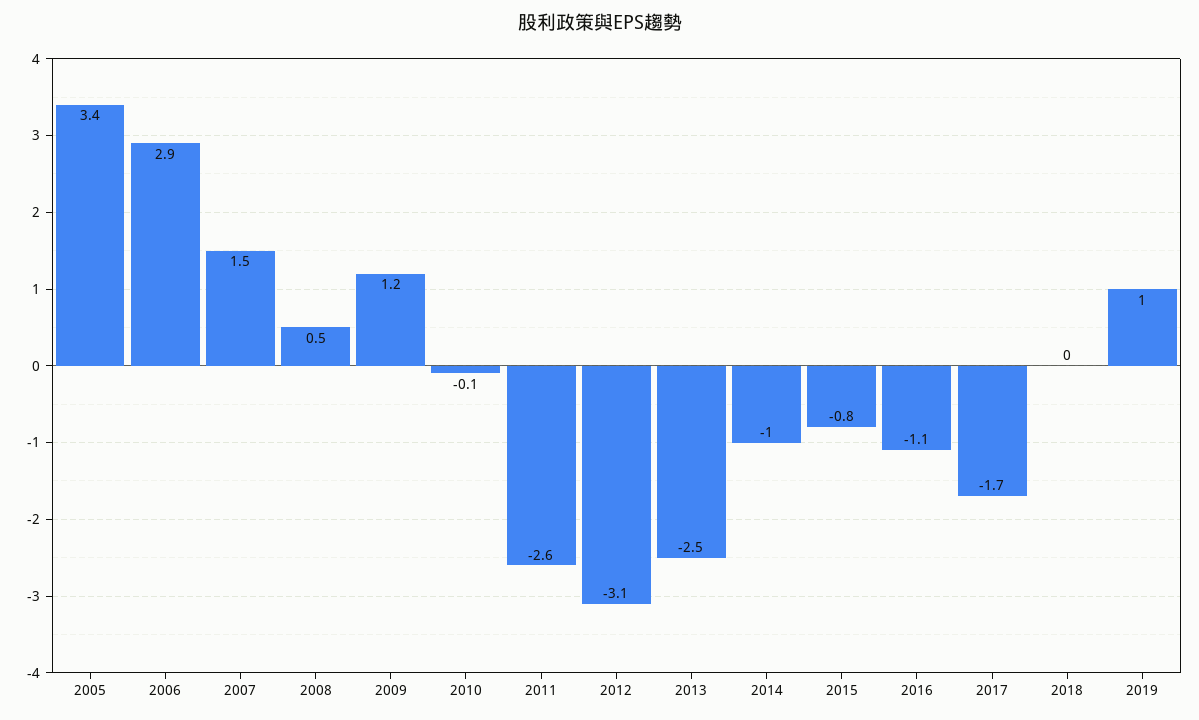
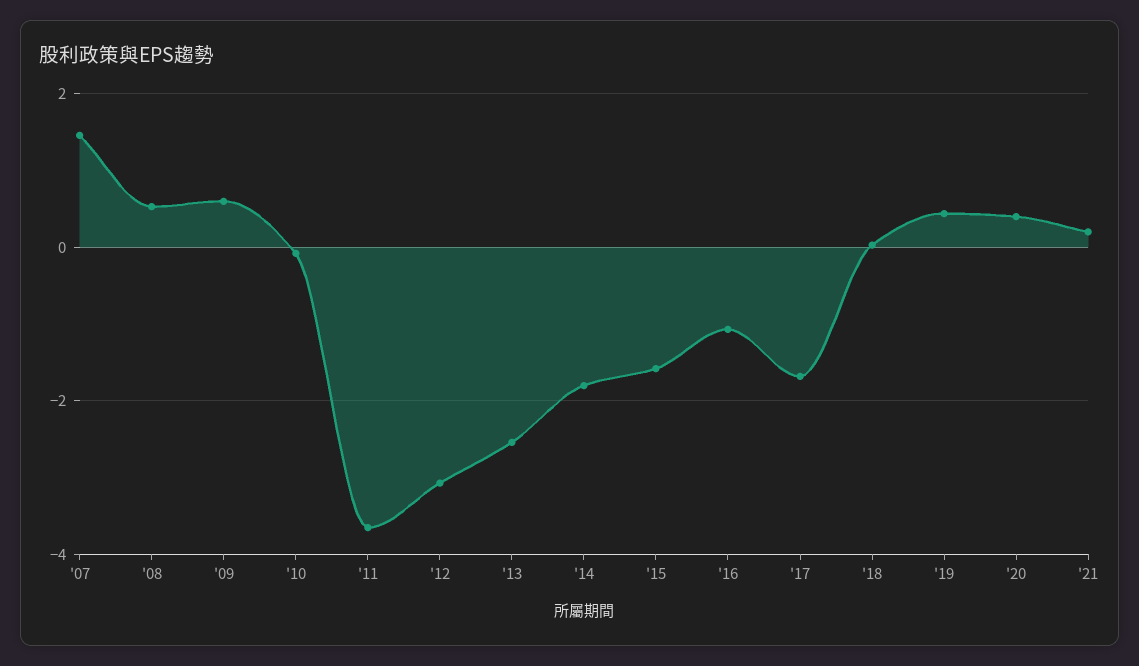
2005: 3.4 -> none
2006: 2.9 -> none
2009: 1.2 -> 0.6
2011: -2.6 -> -3.6
2014: -1 -> -1.8
2015: -0.8 -> -1.6
2019: 1 -> 0.4
'20: none -> 0.4
'21: none -> 0.2

